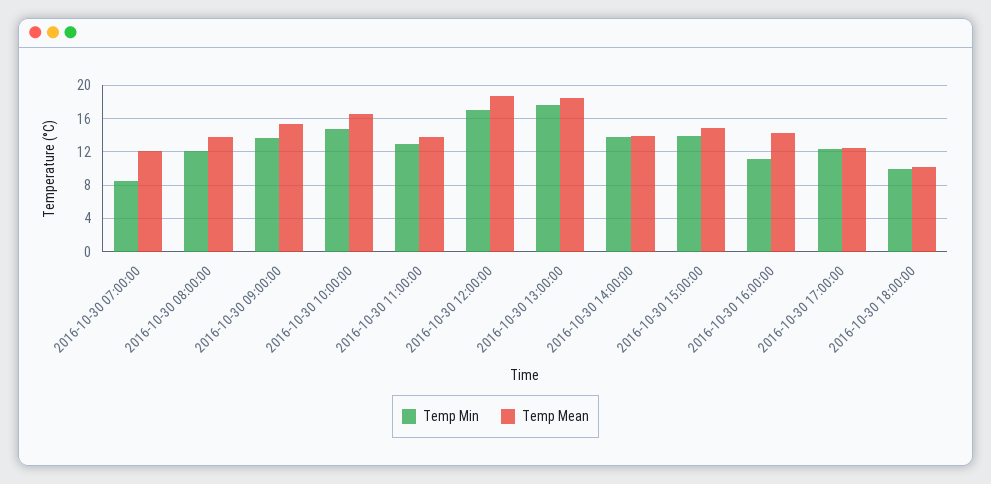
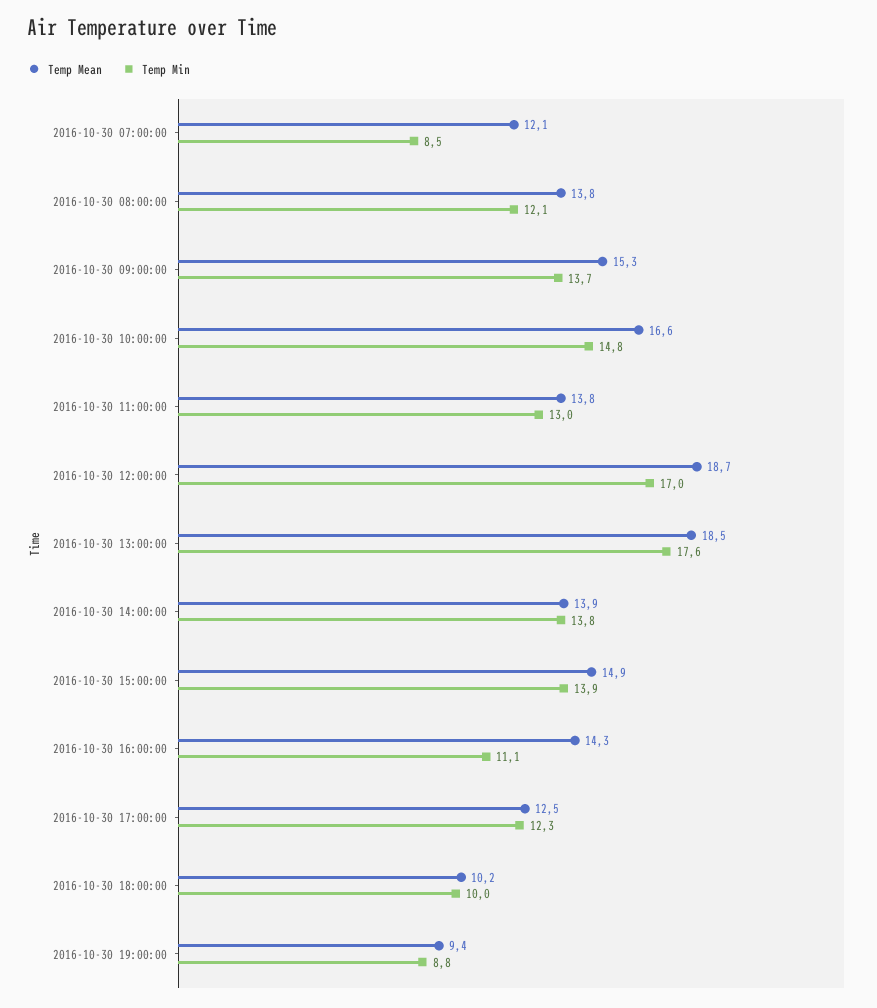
Temp Mean, 2016-10-30 19:00:00: none -> 9.4
Temp Min, 2016-10-30 19:00:00: none -> 8.8

